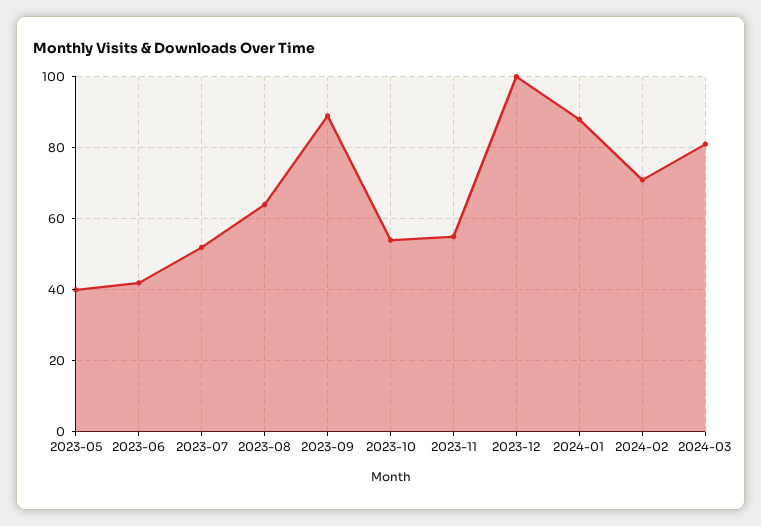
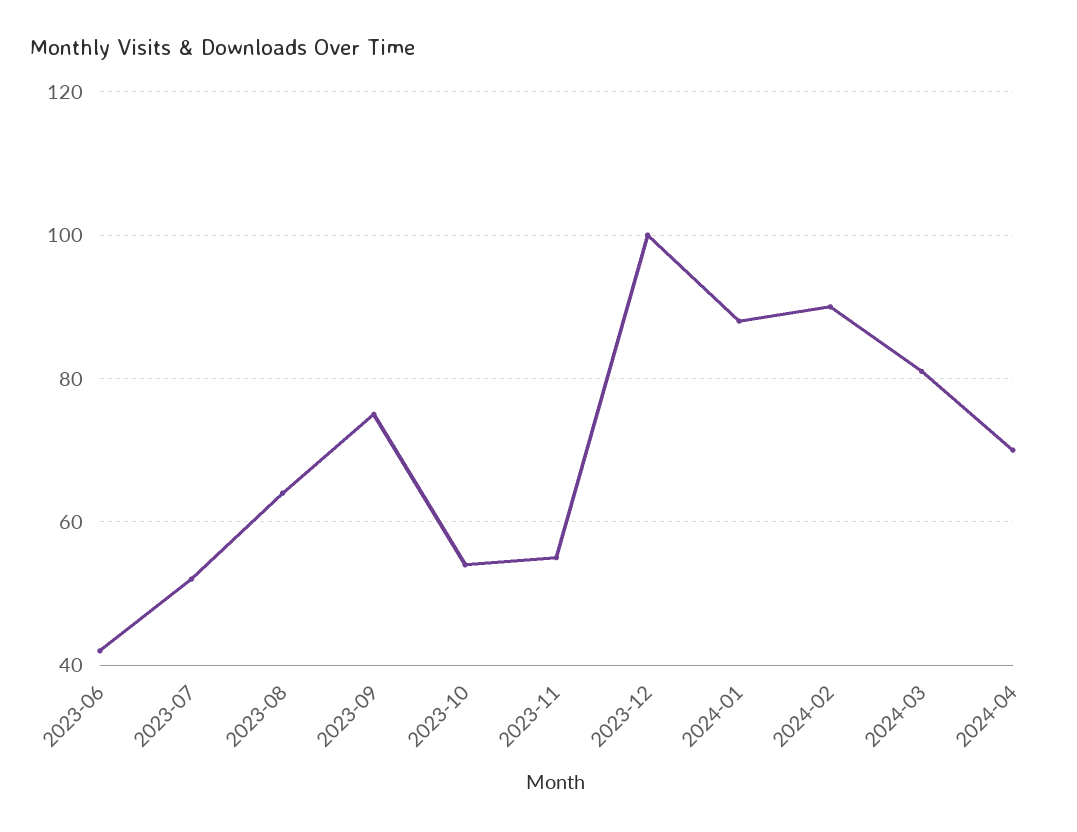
2023-05: 40 -> none
2023-09: 90 -> 75
2024-02: 70 -> 90
2024-04: none -> 70

